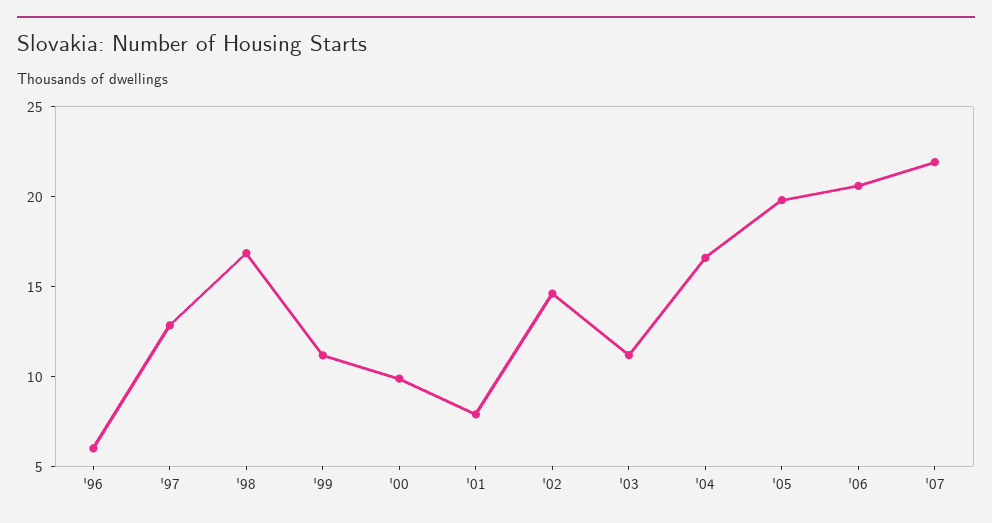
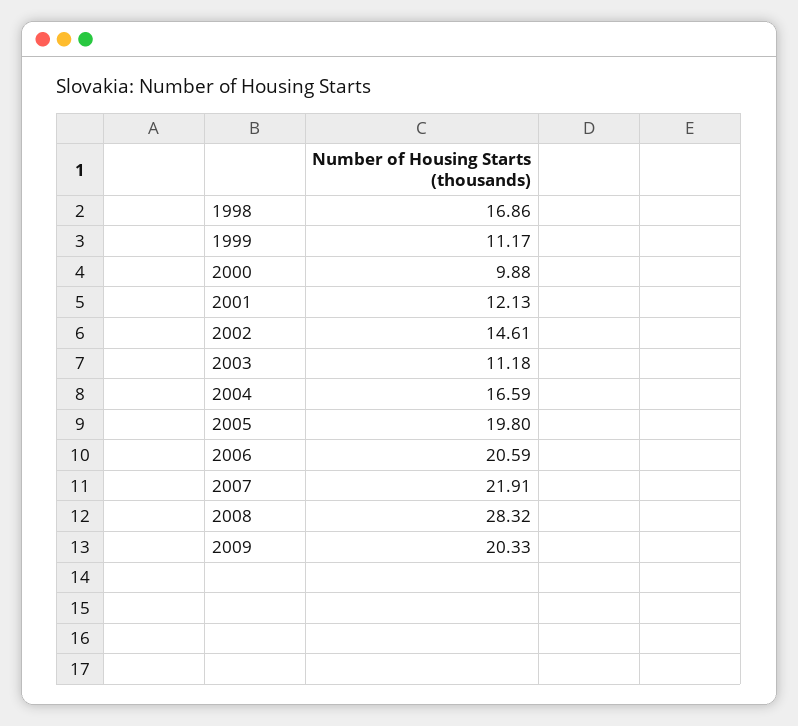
'96: 6 -> none
'97: 13 -> none
'01: 8 -> 12.13
2008: none -> 28.32
2009: none -> 20.33

